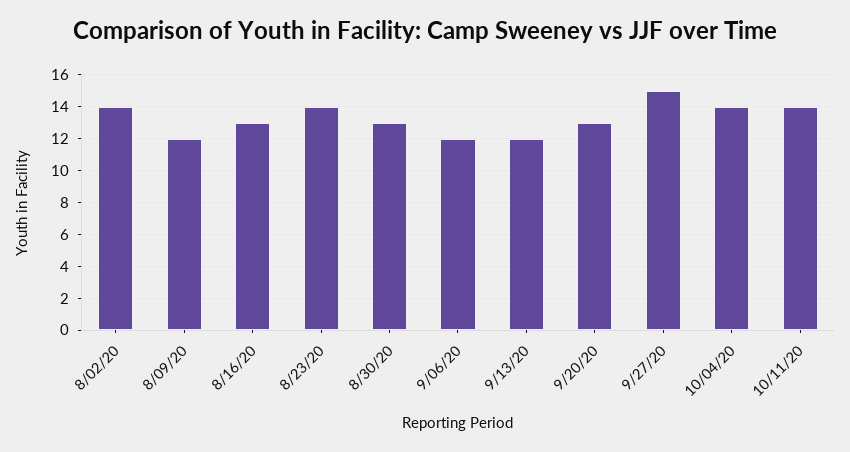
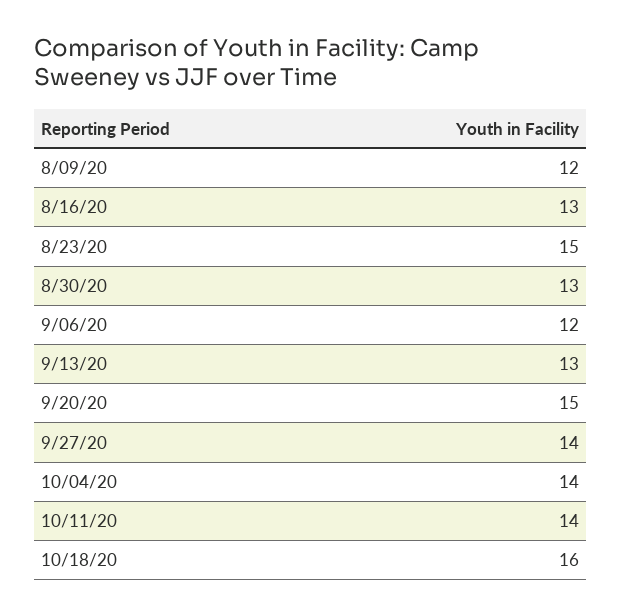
8/02/20: 14 -> none
8/23/20: 14 -> 15
9/13/20: 12 -> 13
9/20/20: 13 -> 15
9/27/20: 15 -> 14
10/18/20: none -> 16

